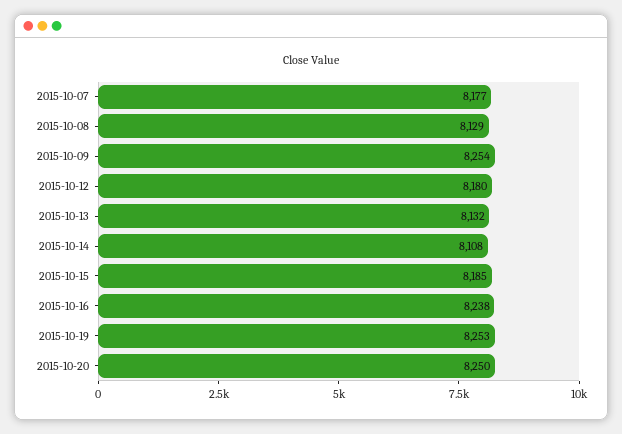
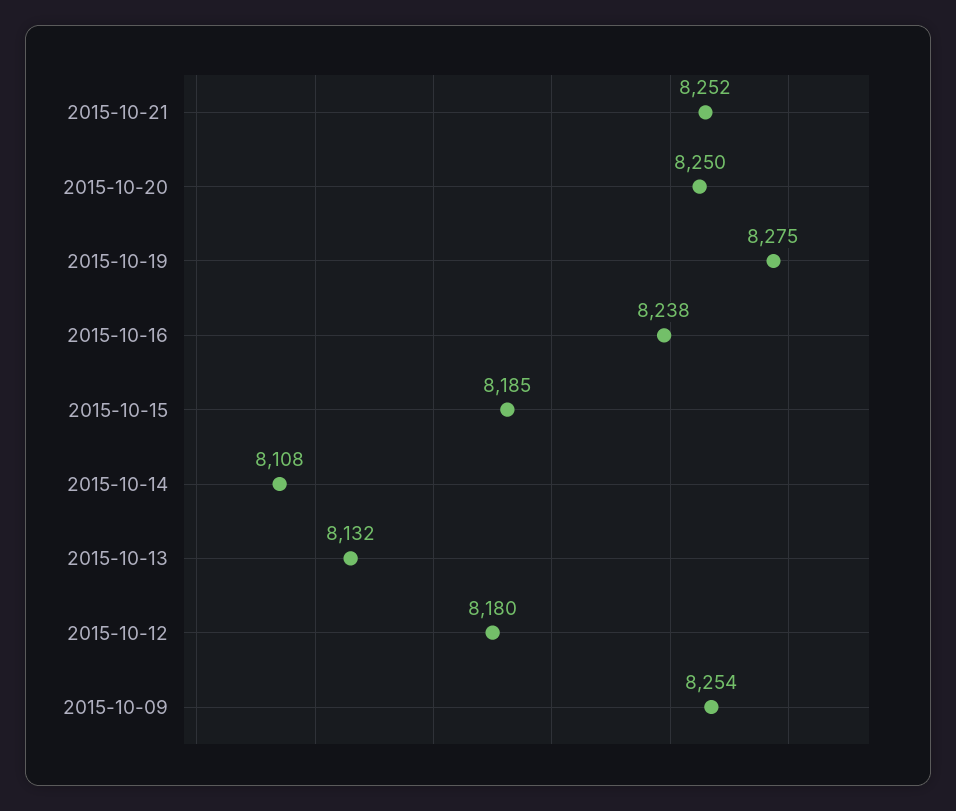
2015-10-07: 8177 -> none
2015-10-08: 8129 -> none
2015-10-19: 8253 -> 8275
2015-10-21: none -> 8252

